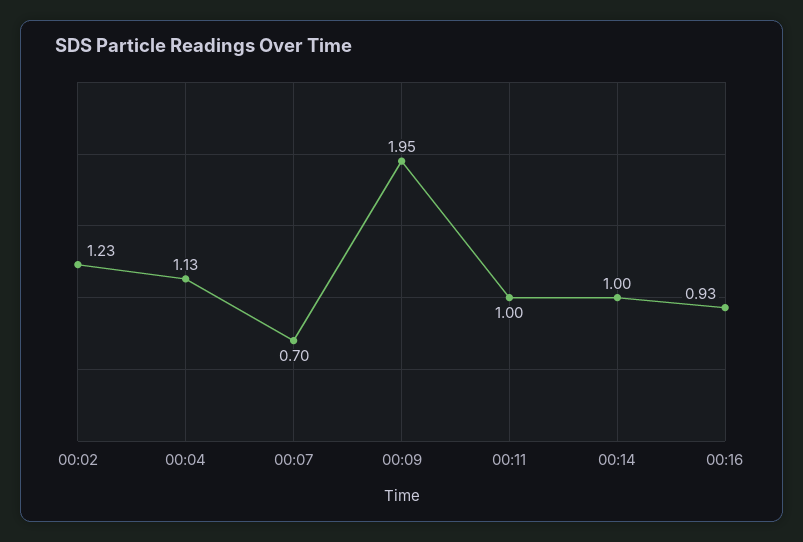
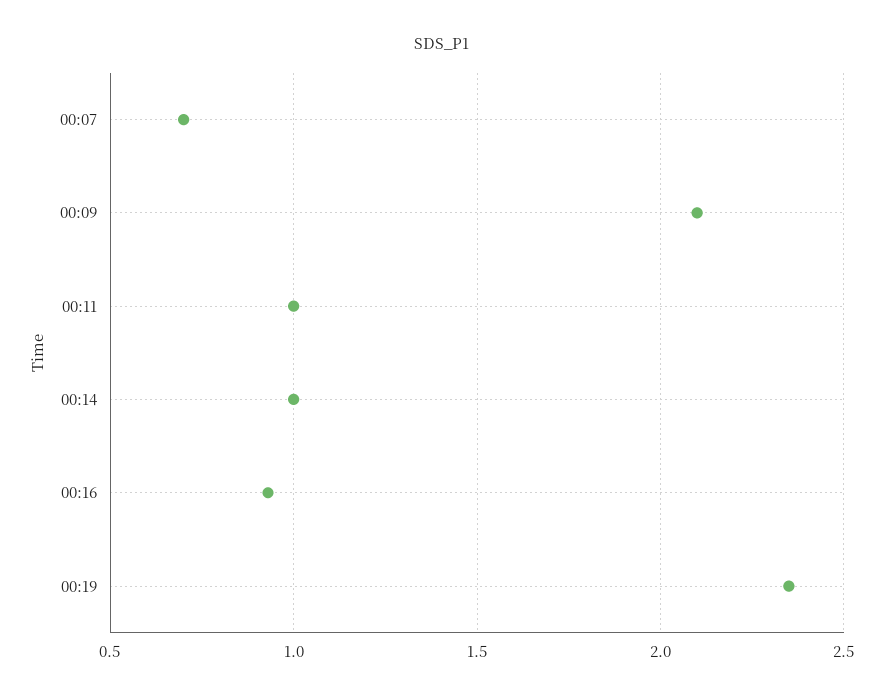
00:02: 1.23 -> none
00:04: 1.13 -> none
00:09: 1.95 -> 2.1
00:19: none -> 2.35

